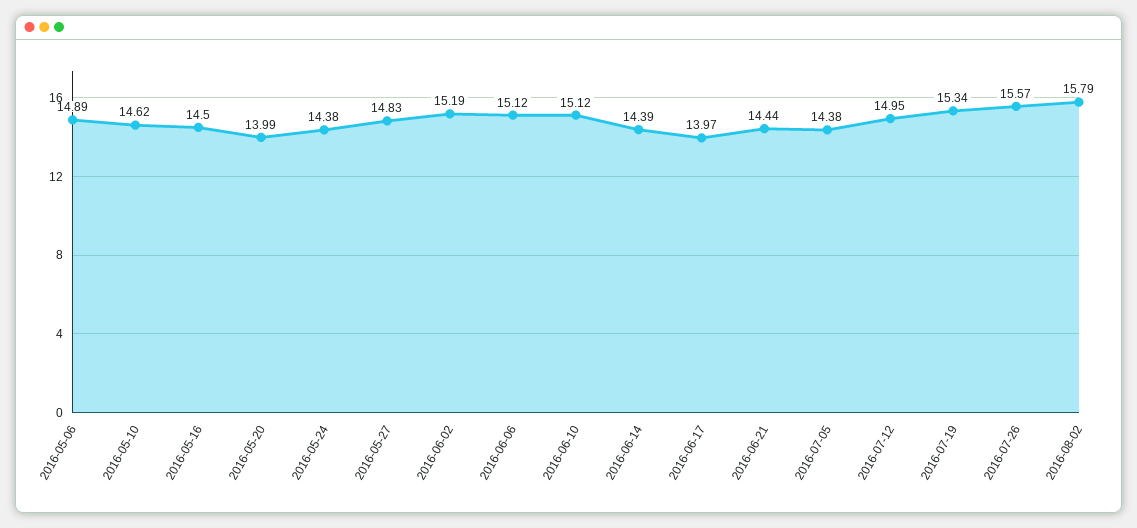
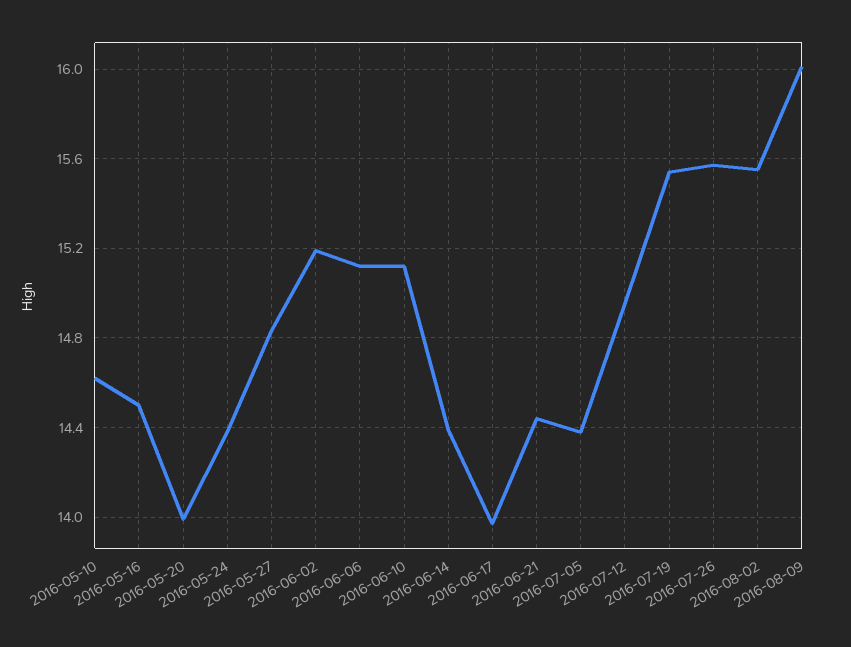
2016-05-06: 14.89 -> none
2016-07-19: 15.34 -> 15.55
2016-08-02: 15.79 -> 15.55
2016-08-09: none -> 16

